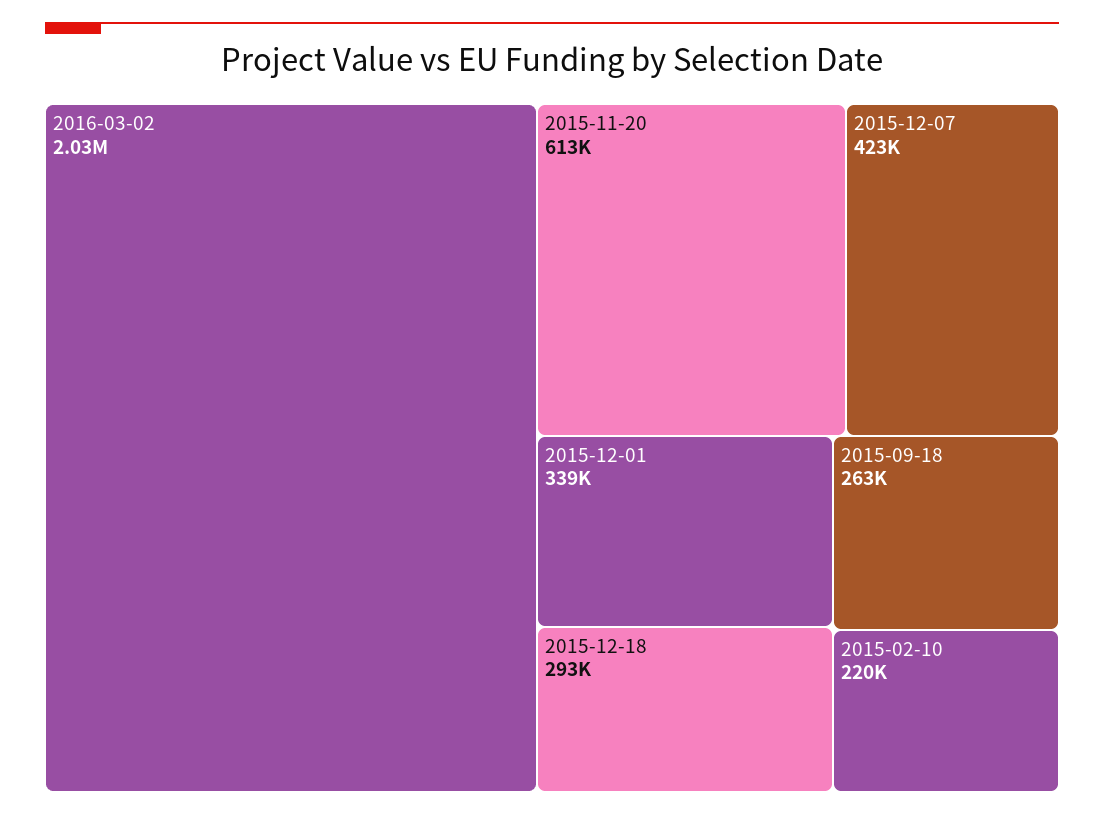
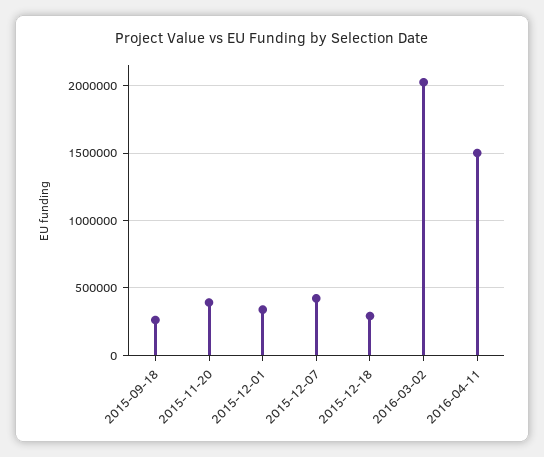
2015-11-20: 613000 -> 400000
2015-02-10: 220000 -> none
2016-04-11: none -> 1500000

